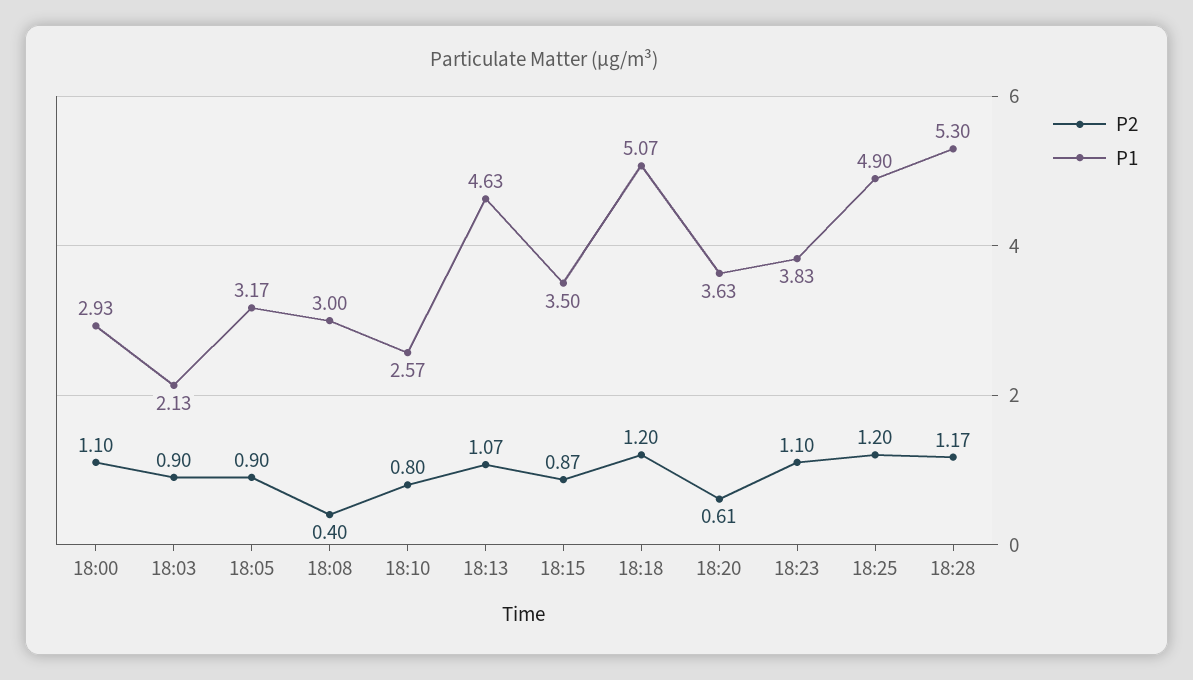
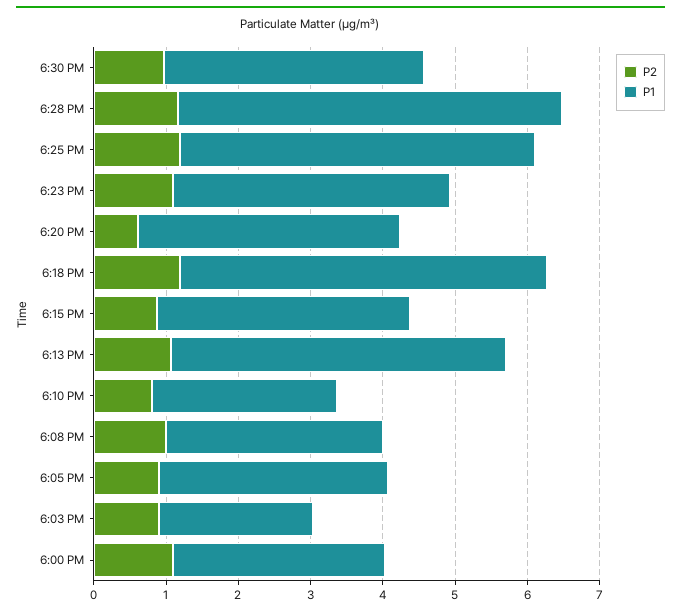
P2, 18:08: 0.4 -> 1
P2, 6:30 PM: none -> 1
P1, 6:30 PM: none -> 3.6

